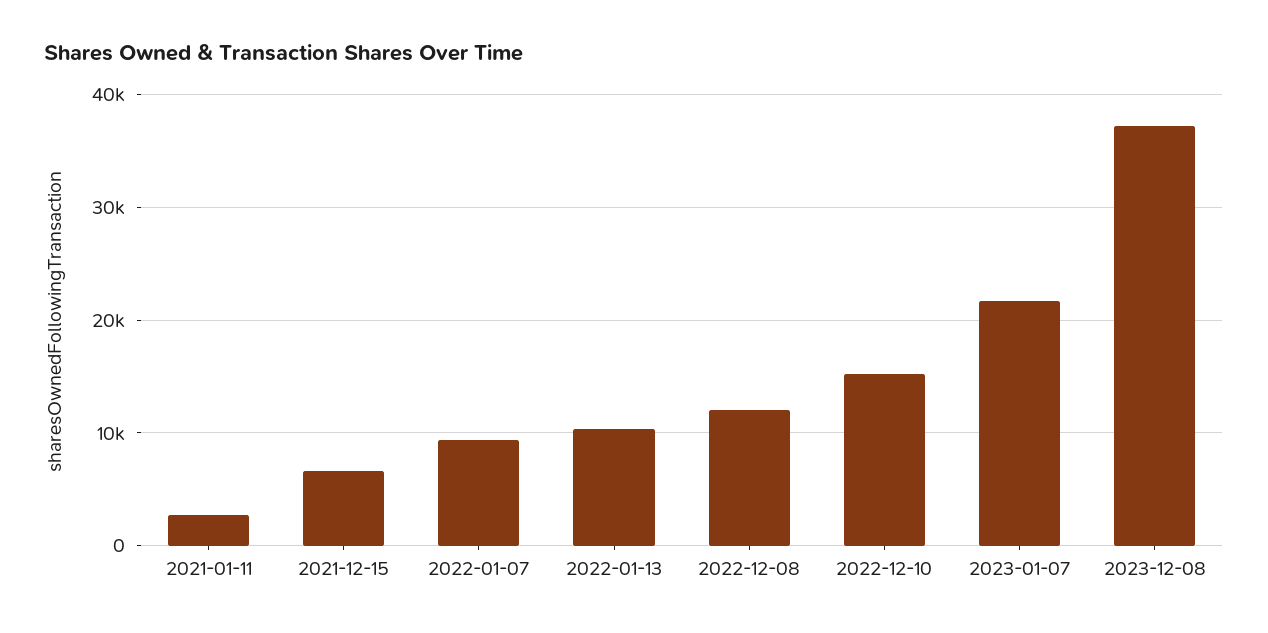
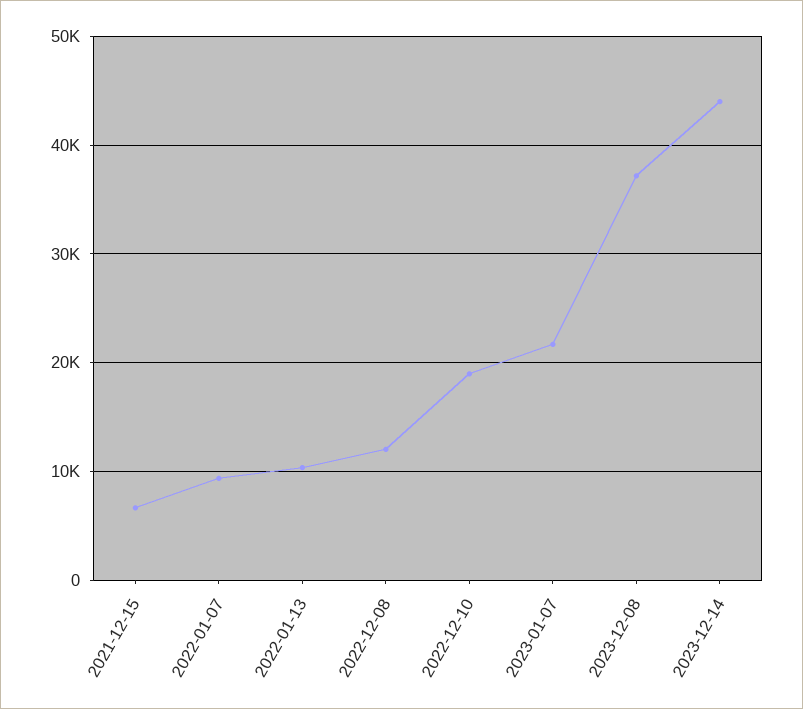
2021-01-11: 3000 -> none
2022-12-10: 15000 -> 19000
2023-12-14: none -> 44000

